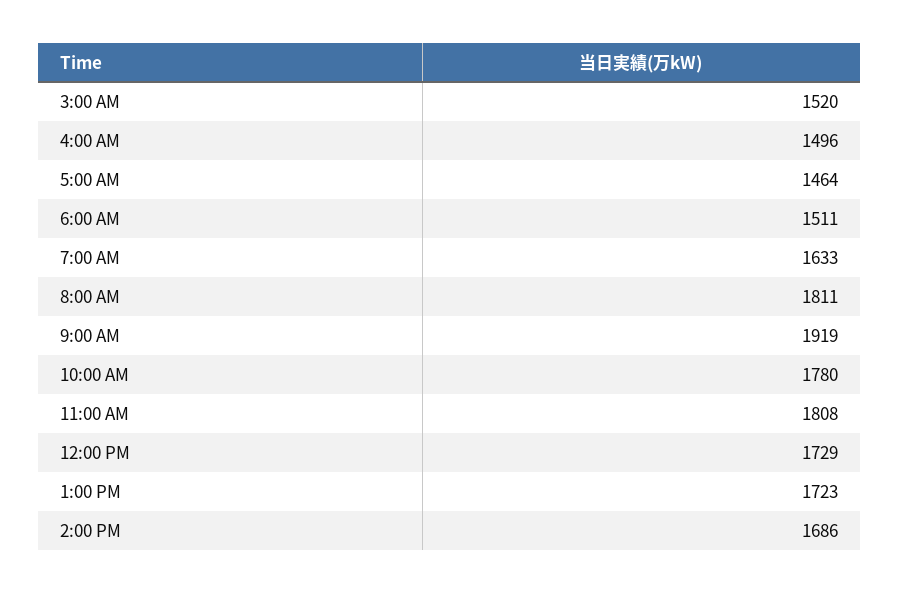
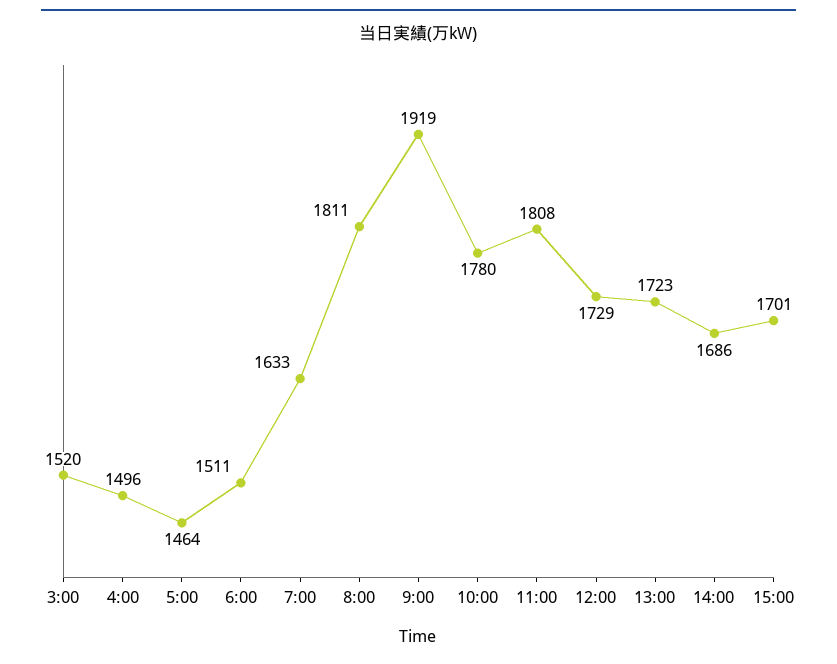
15:00: none -> 1701

